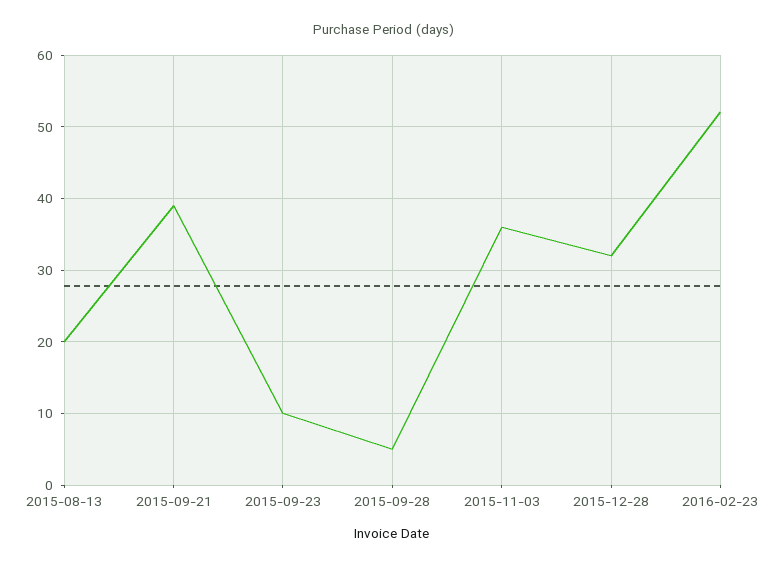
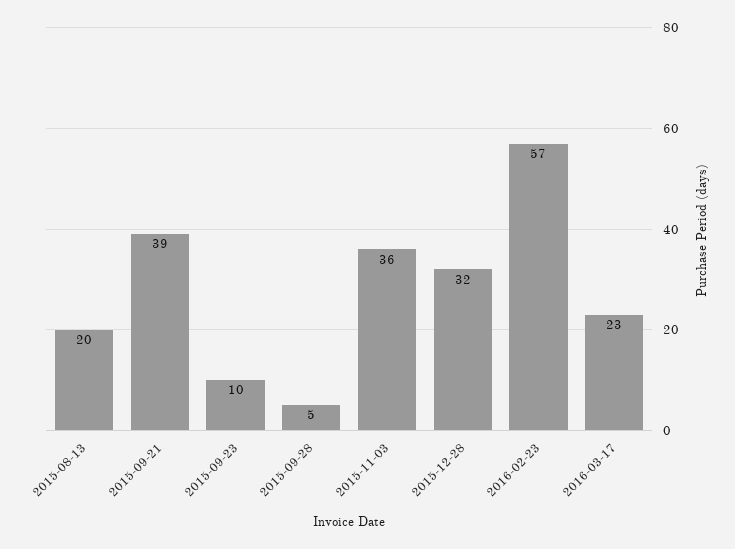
2016-02-23: 52 -> 57
2016-03-17: none -> 23

